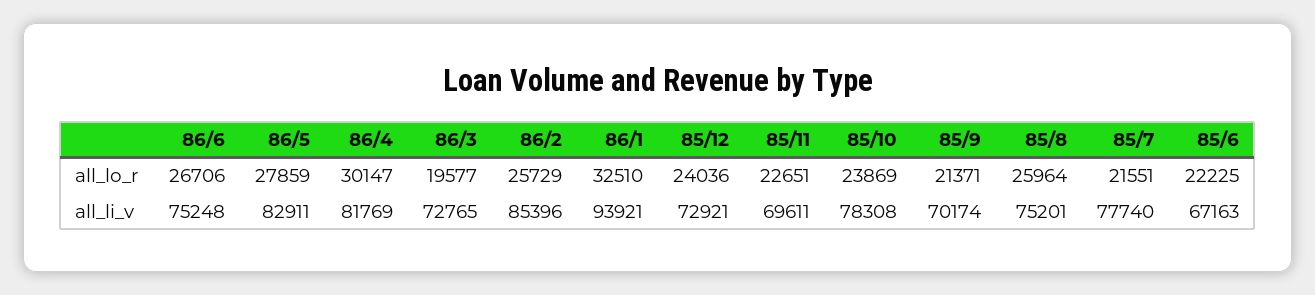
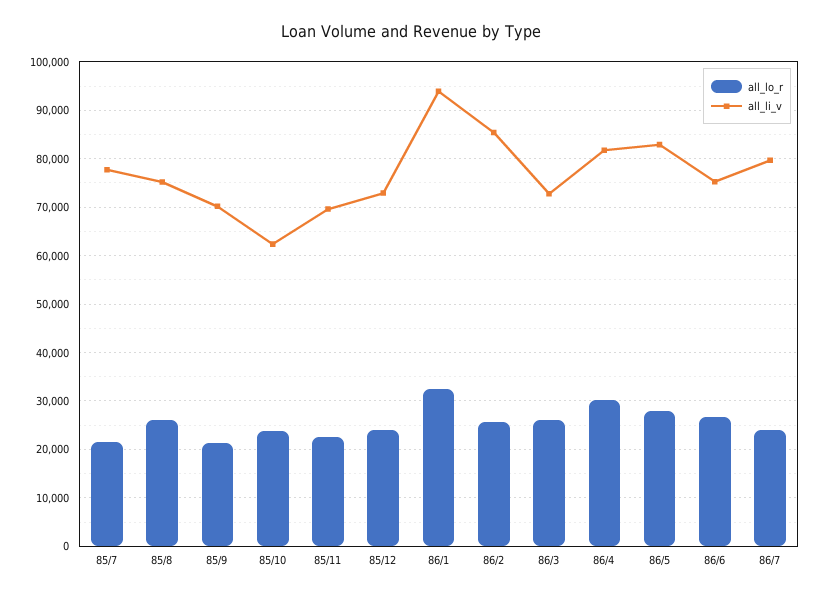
all_lo_r, 86/3: 19577 -> 26000
all_lo_r, 85/6: 22225 -> none
all_li_v, 85/10: 78308 -> 62000
all_li_v, 85/6: 67163 -> none
all_lo_r, 86/7: none -> 24000
all_li_v, 86/7: none -> 80000

